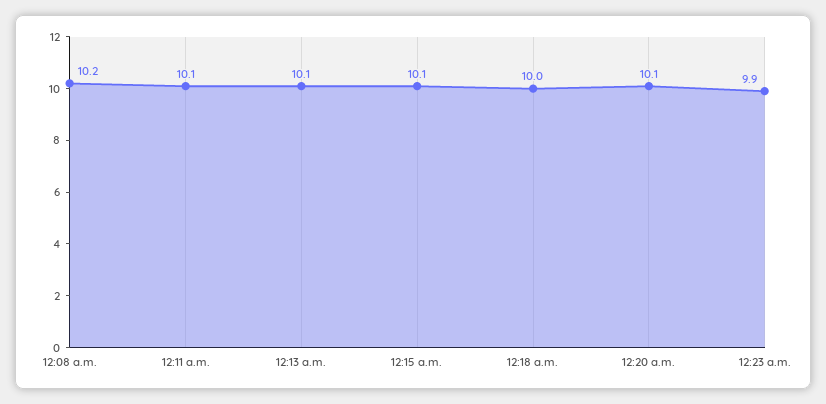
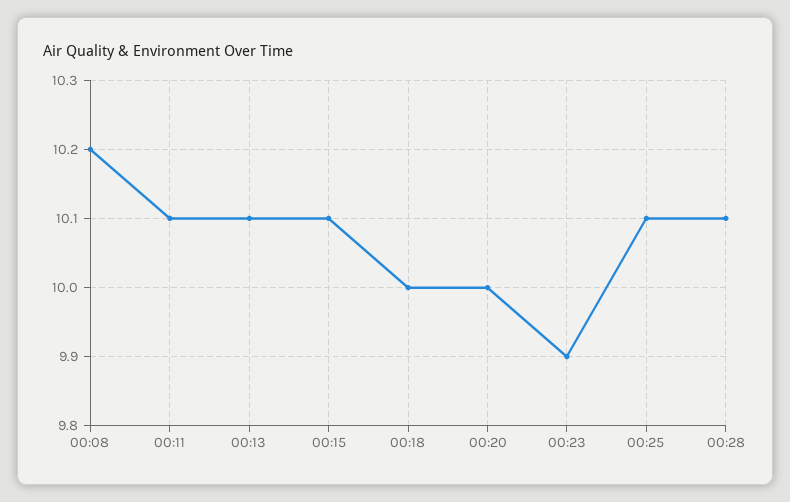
12:20 a.m.: 10.1 -> 10
00:25: none -> 10.1
00:28: none -> 10.1

